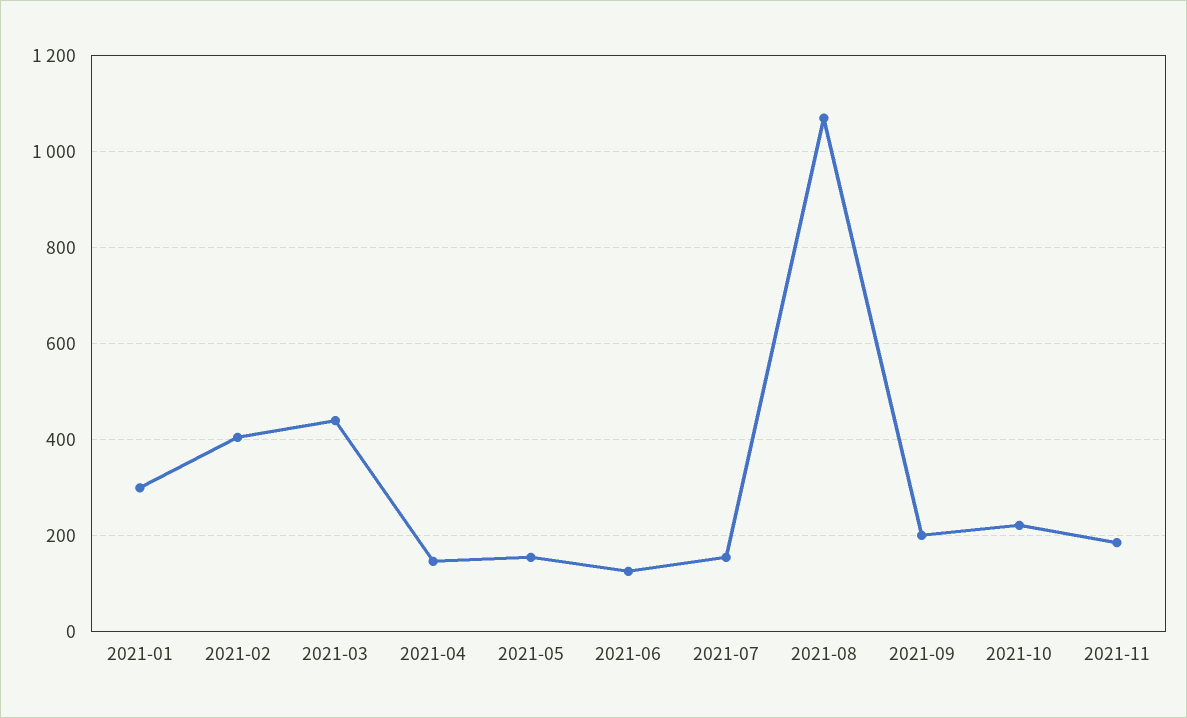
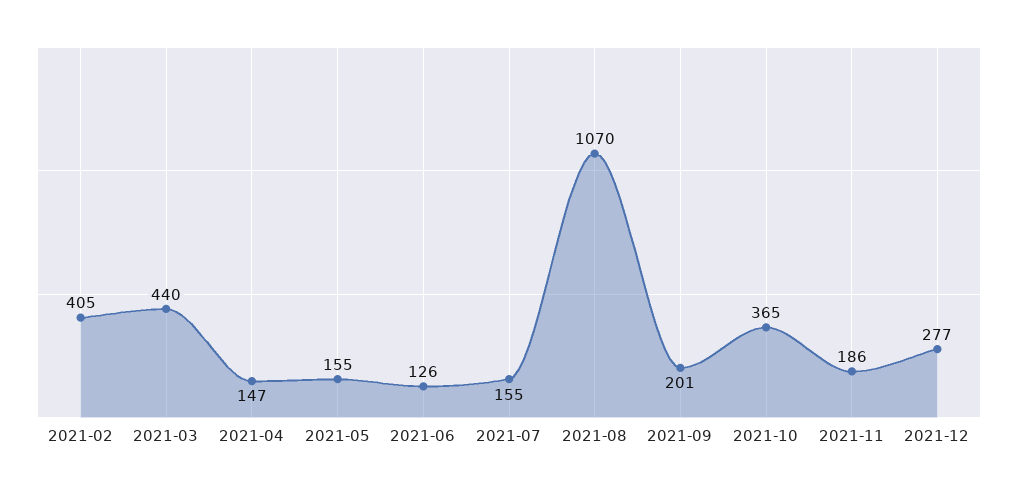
2021-01: 300 -> none
2021-10: 220 -> 365
2021-12: none -> 277

